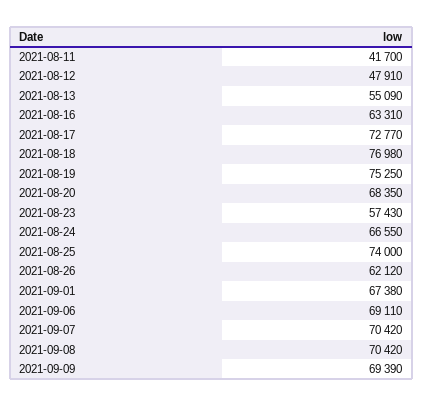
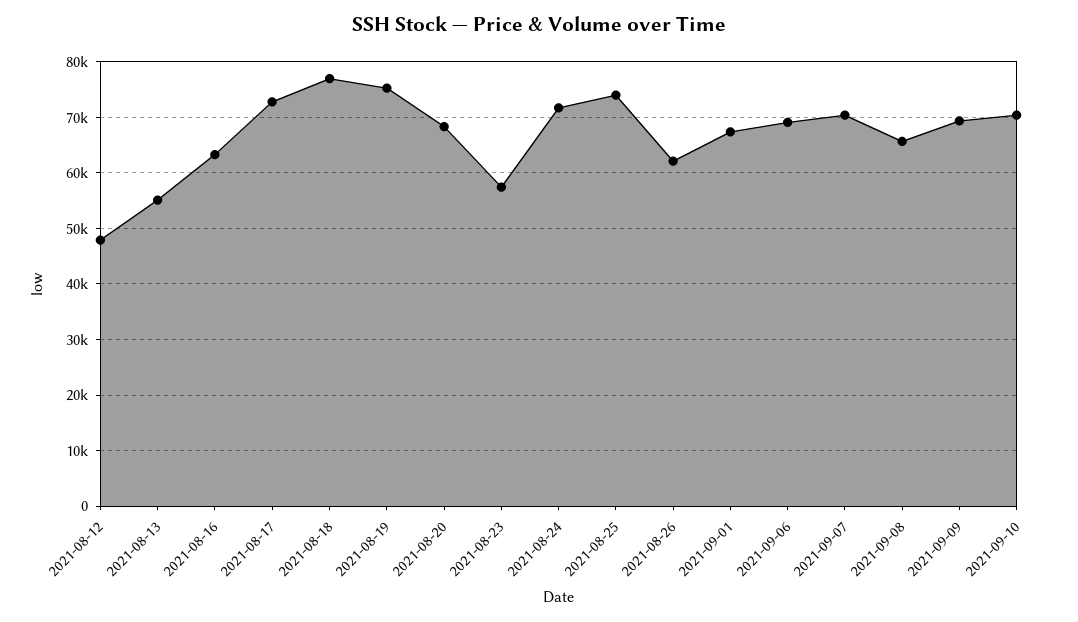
2021-08-11: 41700 -> none
2021-08-24: 66550 -> 72000
2021-09-08: 70420 -> 66000
2021-09-10: none -> 70000

